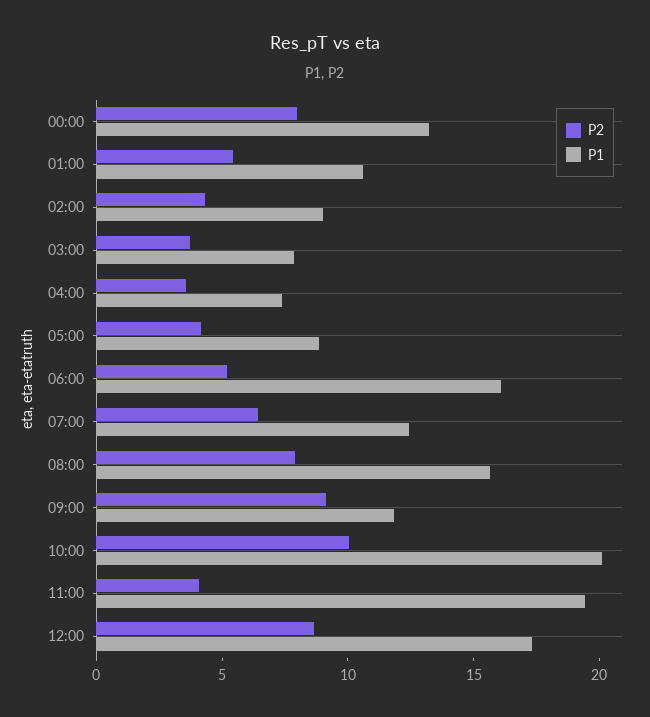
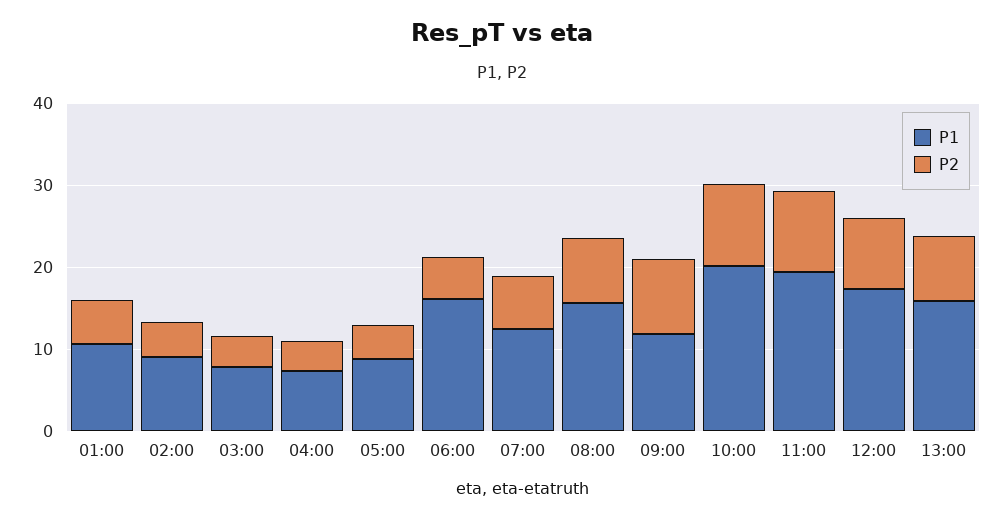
P2, 00:00: 8 -> none
P1, 00:00: 13 -> none
P2, 11:00: 4 -> 10
P1, 13:00: none -> 16
P2, 13:00: none -> 8

